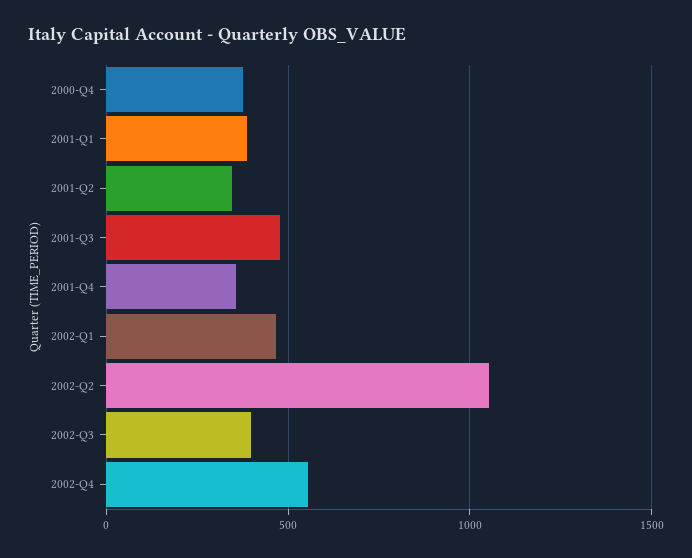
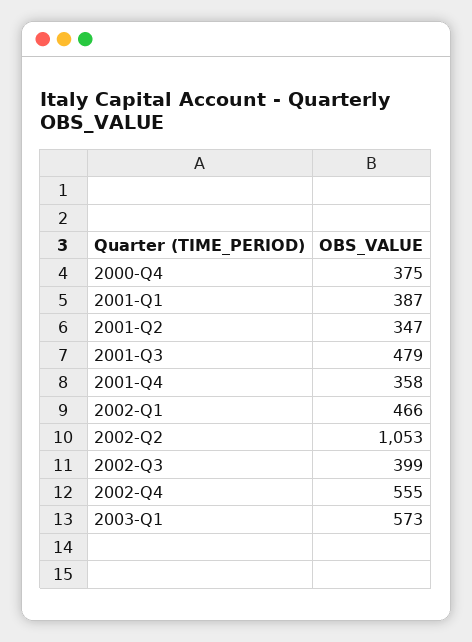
2003-Q1: none -> 573

